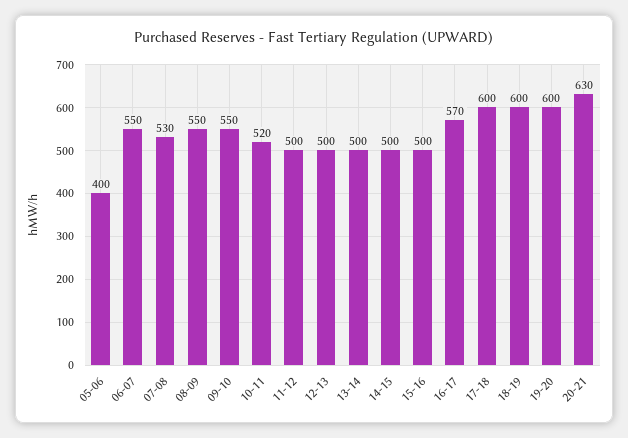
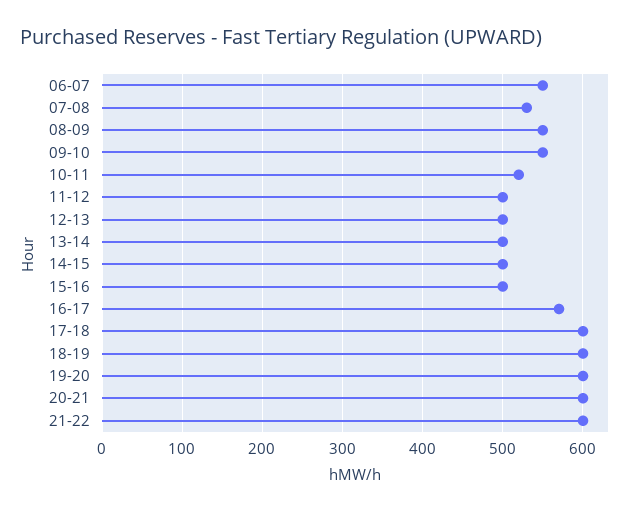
05-06: 400 -> none
20-21: 630 -> 600
21-22: none -> 600

